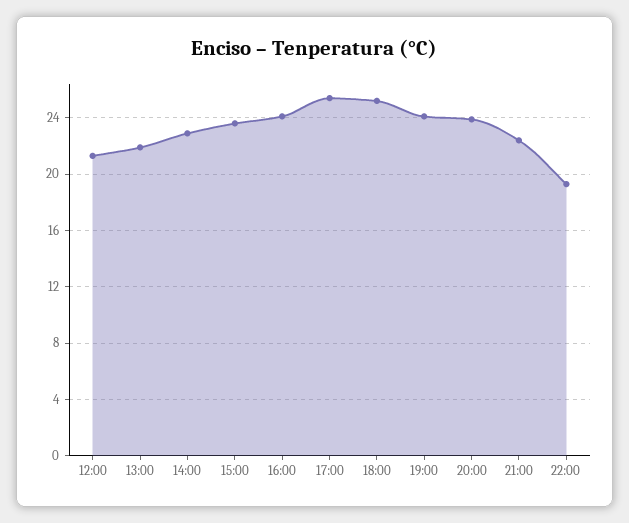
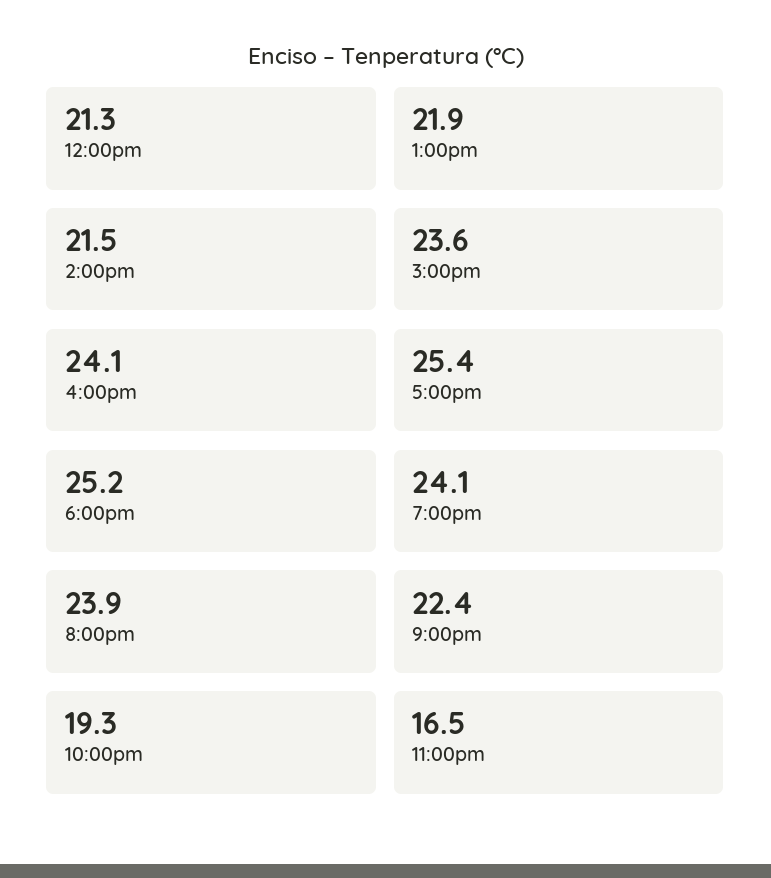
14:00: 23 -> 21.5
11:00pm: none -> 16.5

